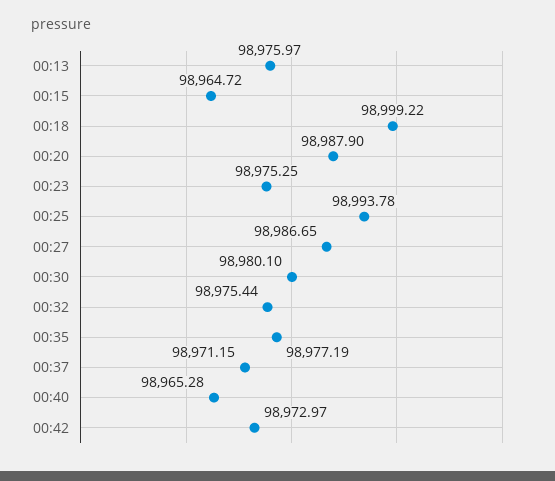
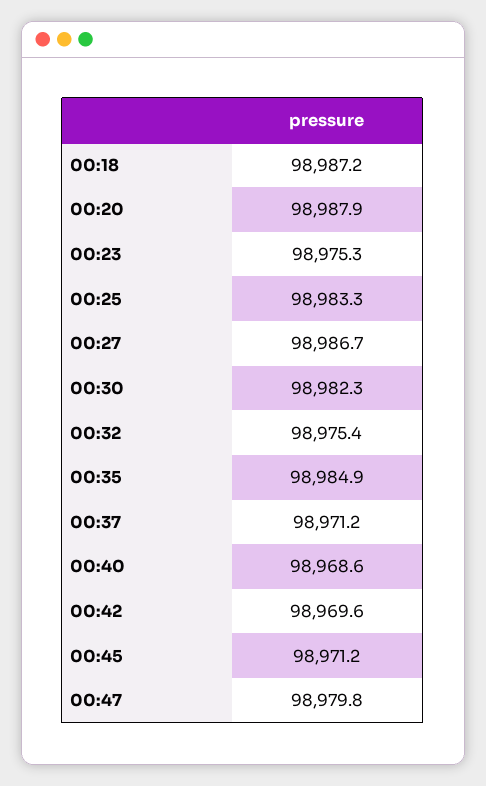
00:13: 98975.97 -> none
00:15: 98964.72 -> none
00:18: 98999.22 -> 98987.2
00:25: 98993.78 -> 98983.3
00:30: 98980.1 -> 98982.3
00:35: 98977.19 -> 98984.9
00:40: 98965.28 -> 98968.6
00:42: 98972.97 -> 98969.6
00:45: none -> 98971.2
00:47: none -> 98979.8

